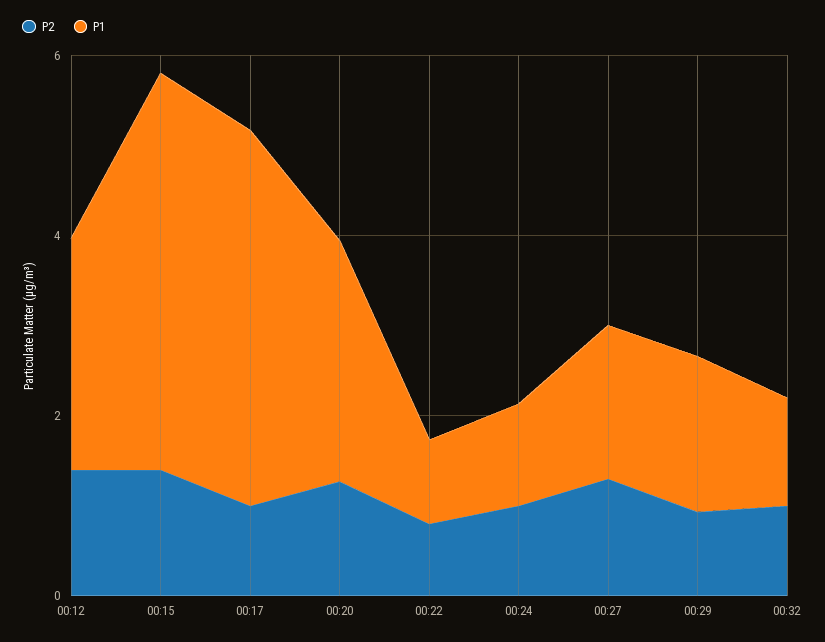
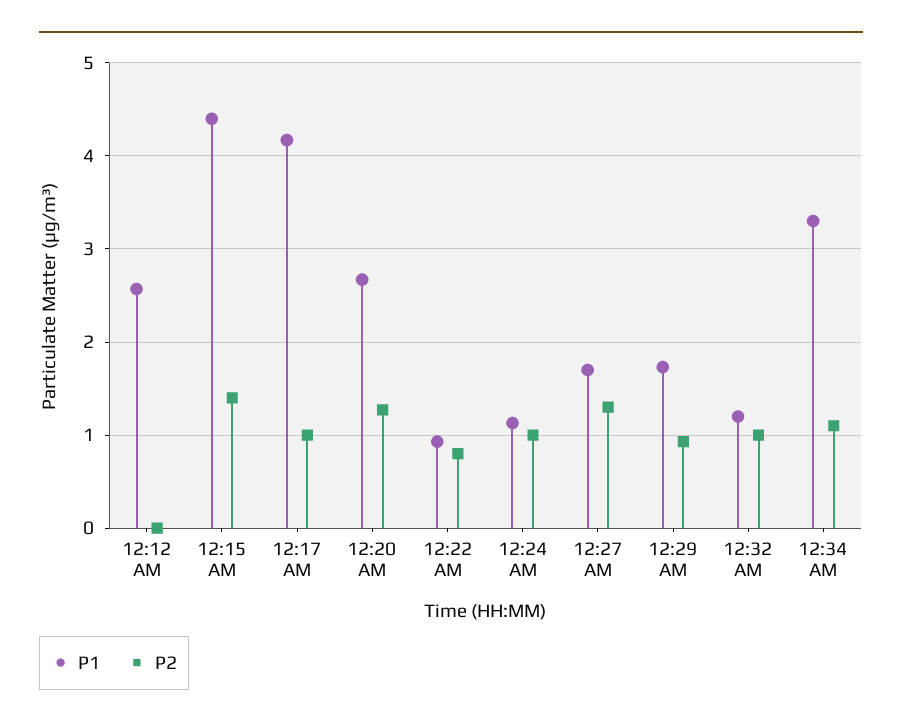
P2, 00:12: 1.5 -> 0
P1, 12:34 AM: none -> 3.3
P2, 12:34 AM: none -> 1.1

